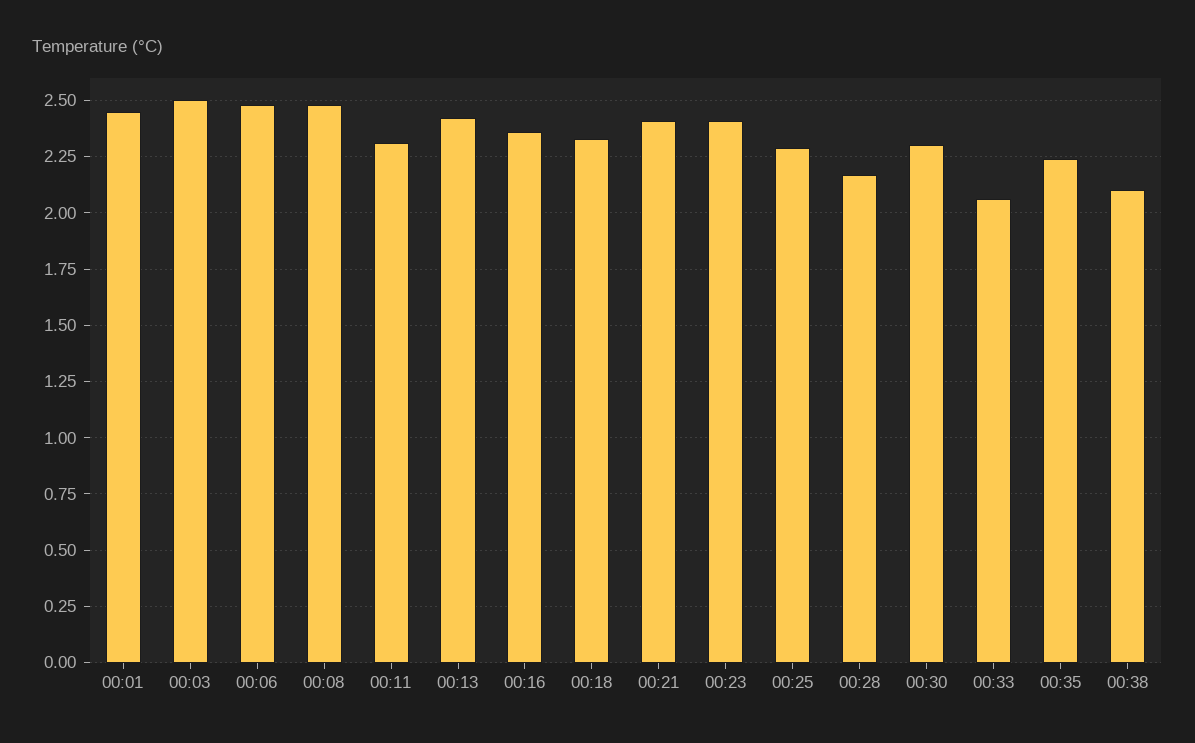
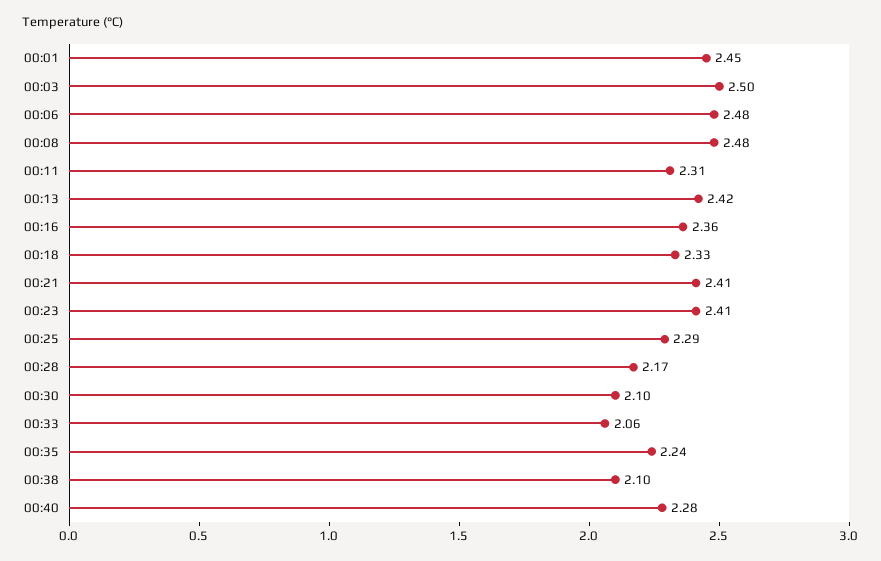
00:30: 2.3 -> 2.1
00:40: none -> 2.28

